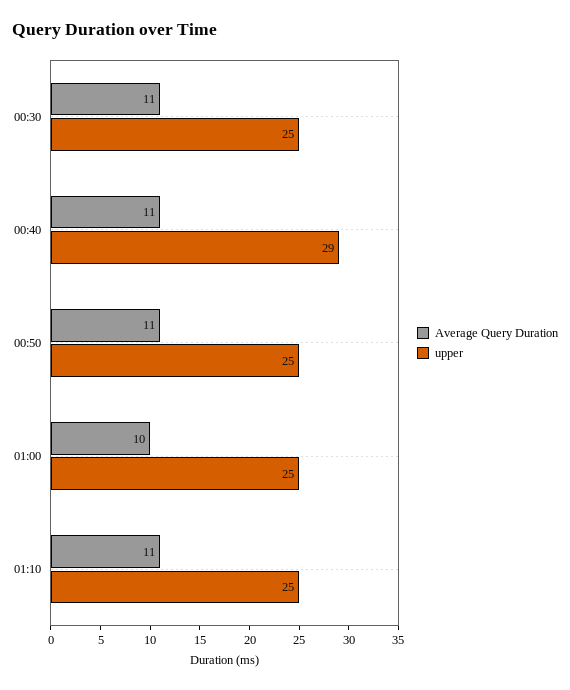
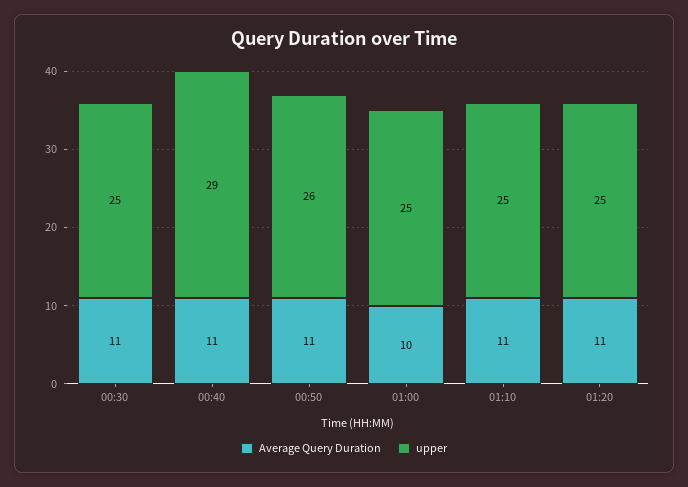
upper, 00:50: 25 -> 26
Average Query Duration, 01:20: none -> 11
upper, 01:20: none -> 25

